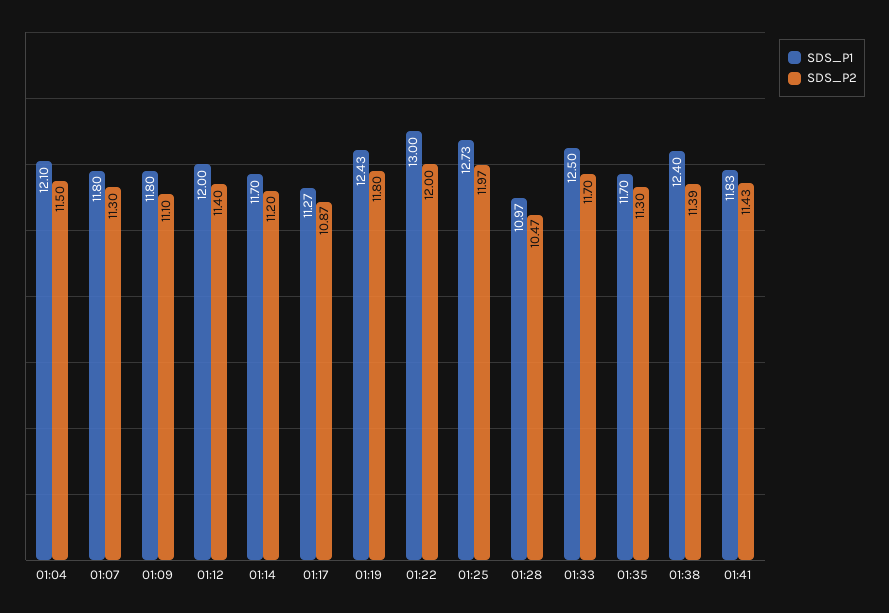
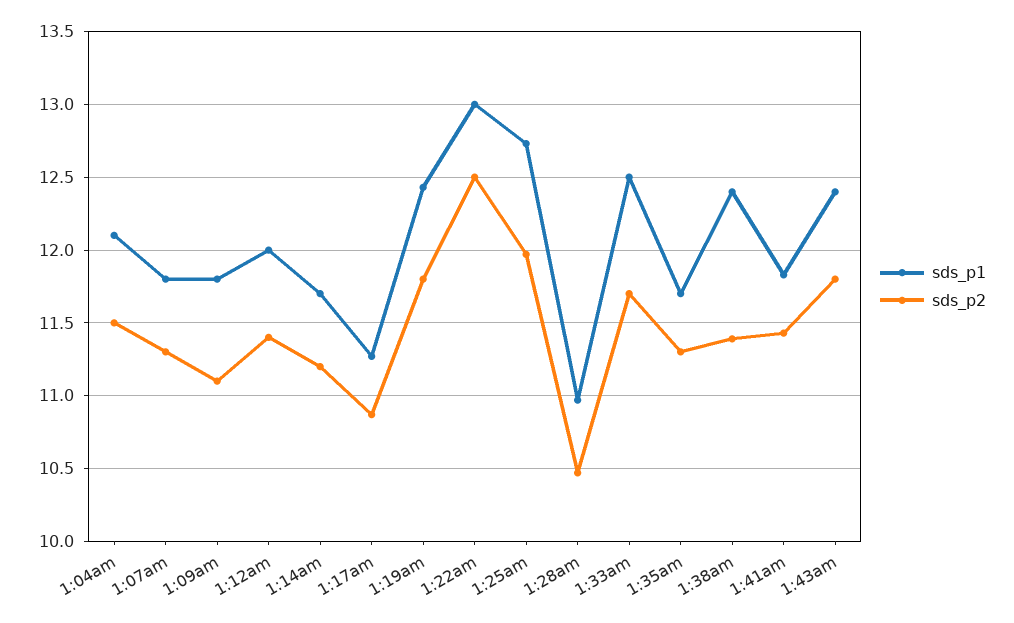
SDS_P2, 01:22: 12 -> 12.5
SDS_P1, 1:43am: none -> 12.4
SDS_P2, 1:43am: none -> 11.8

